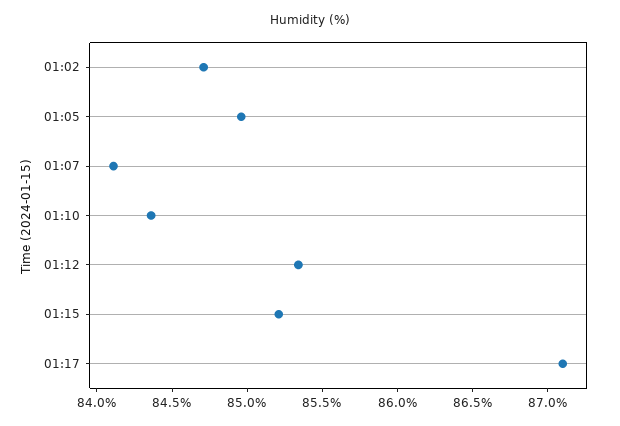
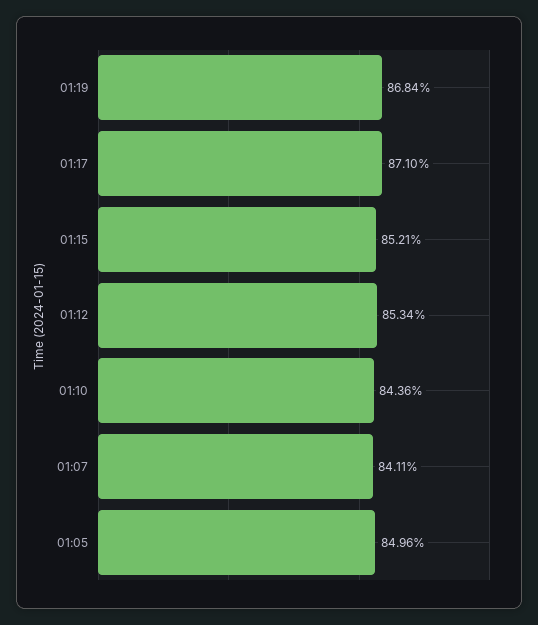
01:02: 84.7 -> none
01:19: none -> 86.84

